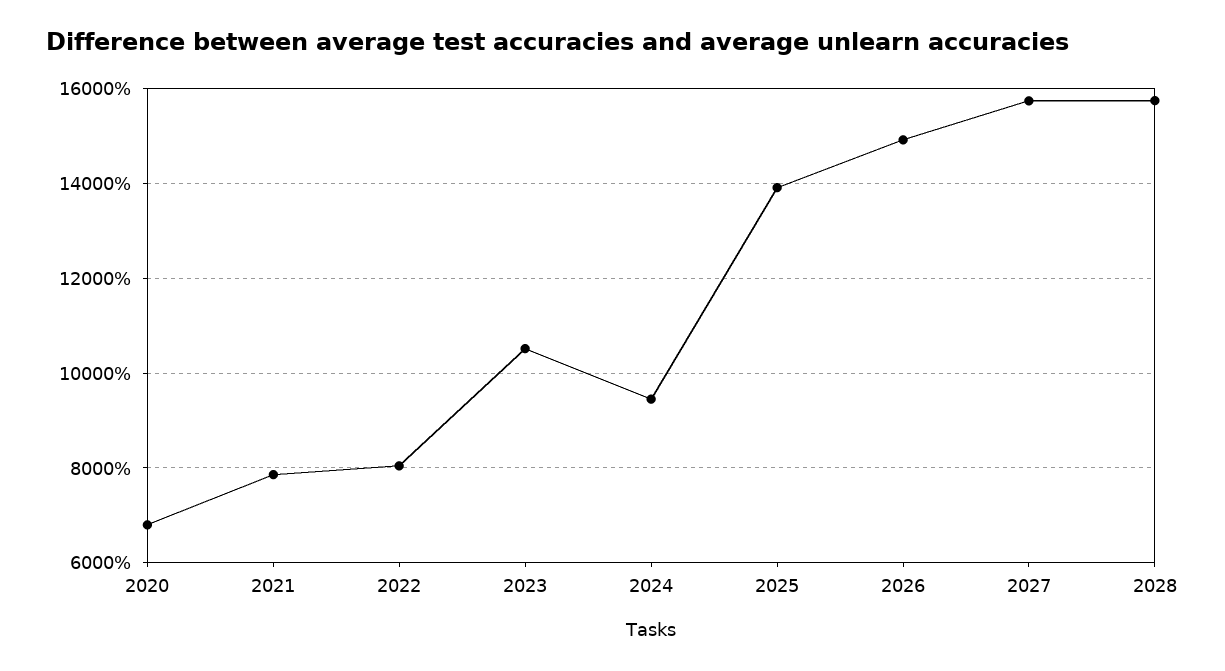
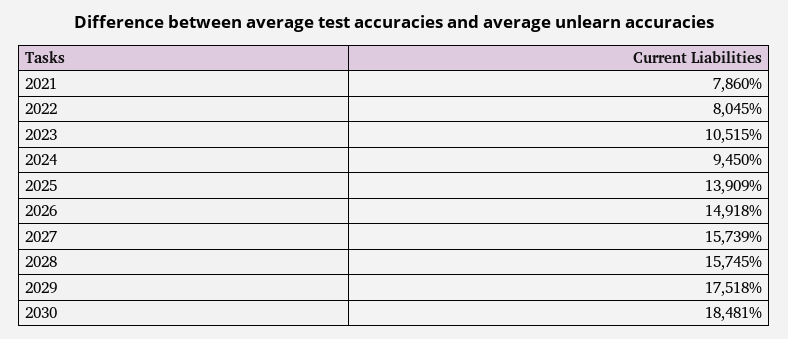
2020: 6800 -> none
2029: none -> 17518
2030: none -> 18481

